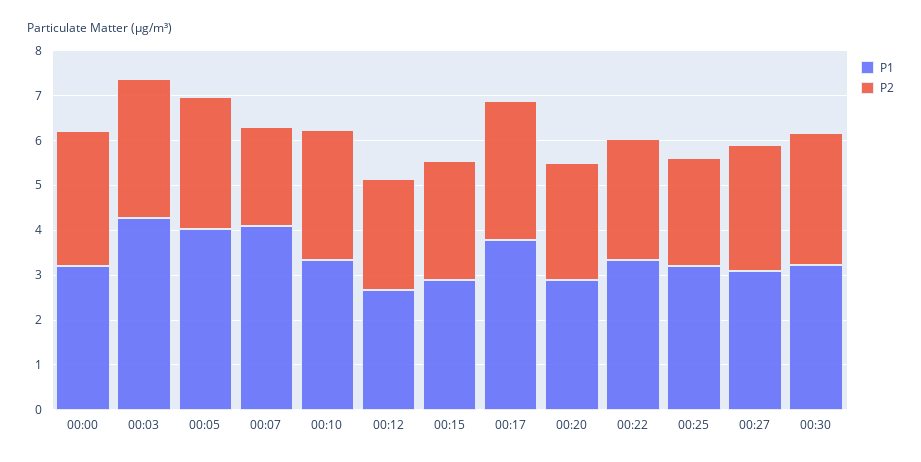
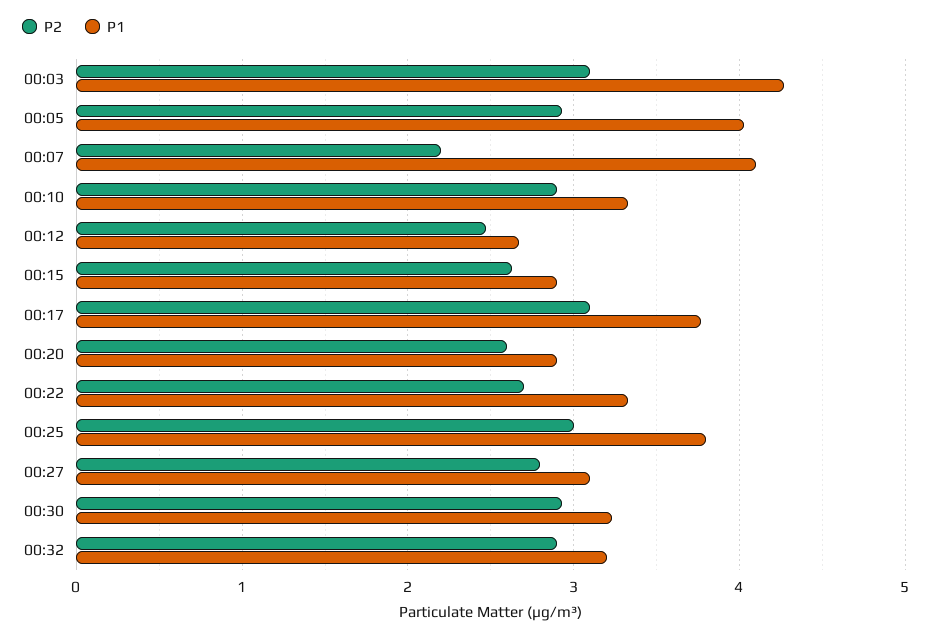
P1, 00:00: 3.2 -> none
P2, 00:00: 3 -> none
P1, 00:25: 3.2 -> 3.8
P2, 00:25: 2.4 -> 3
P2, 00:32: none -> 2.9
P1, 00:32: none -> 3.2

